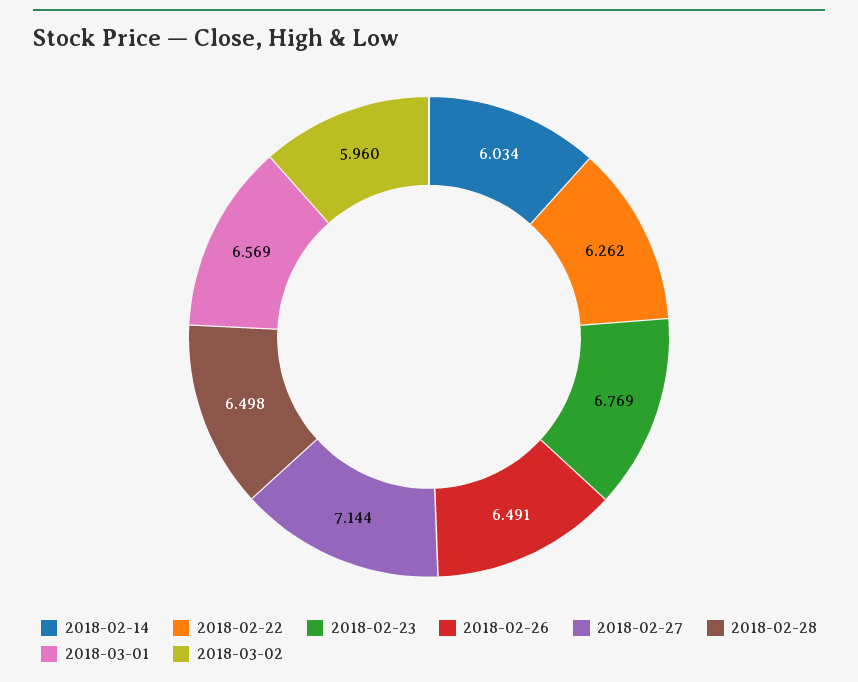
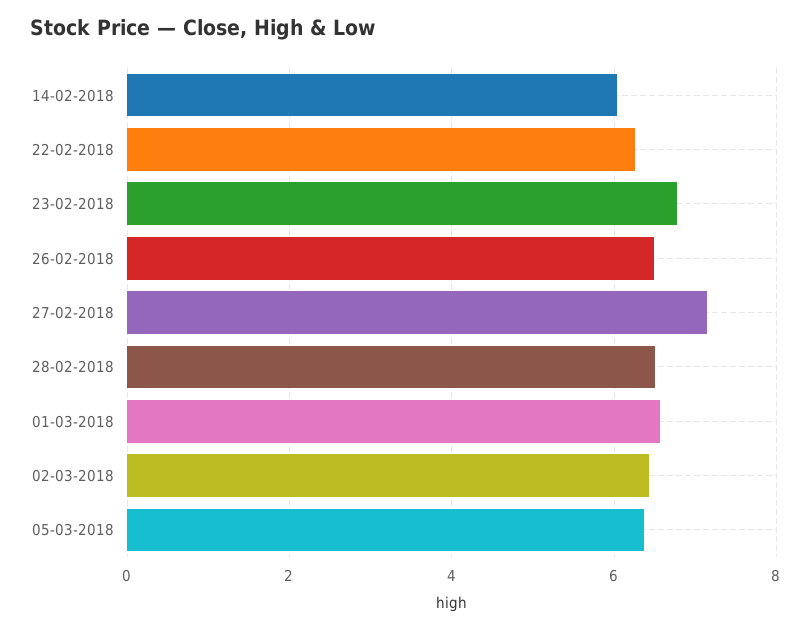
2018-03-02: 5.96 -> 6.4
05-03-2018: none -> 6.4

